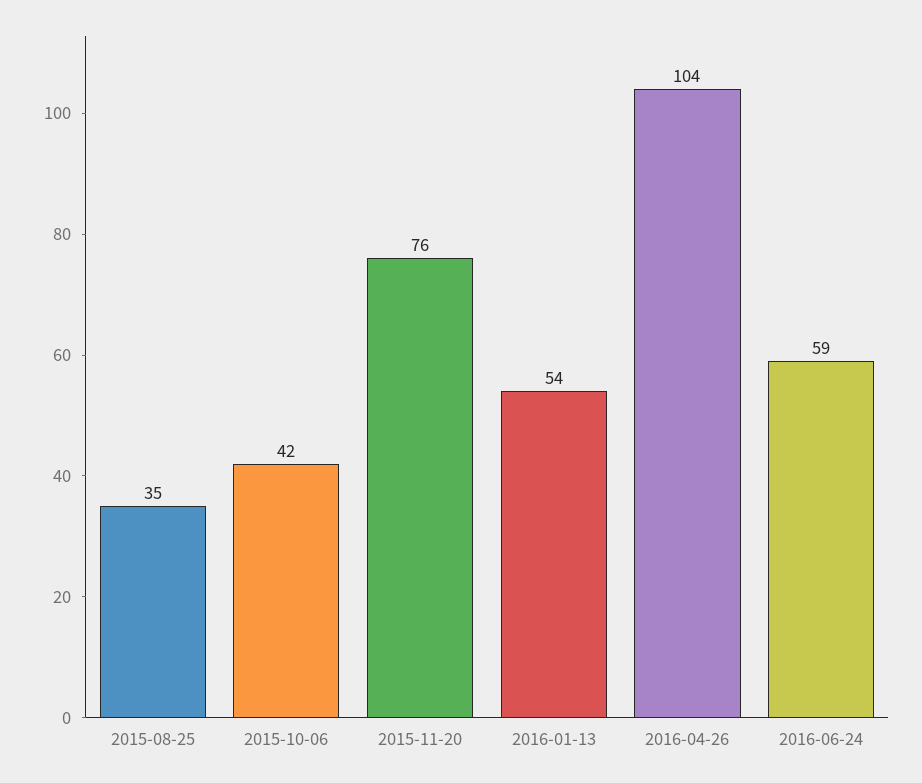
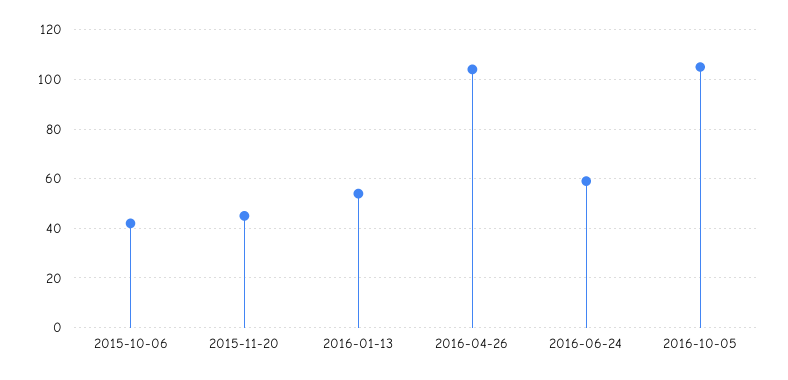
2015-08-25: 35 -> none
2015-11-20: 76 -> 45
2016-10-05: none -> 105

